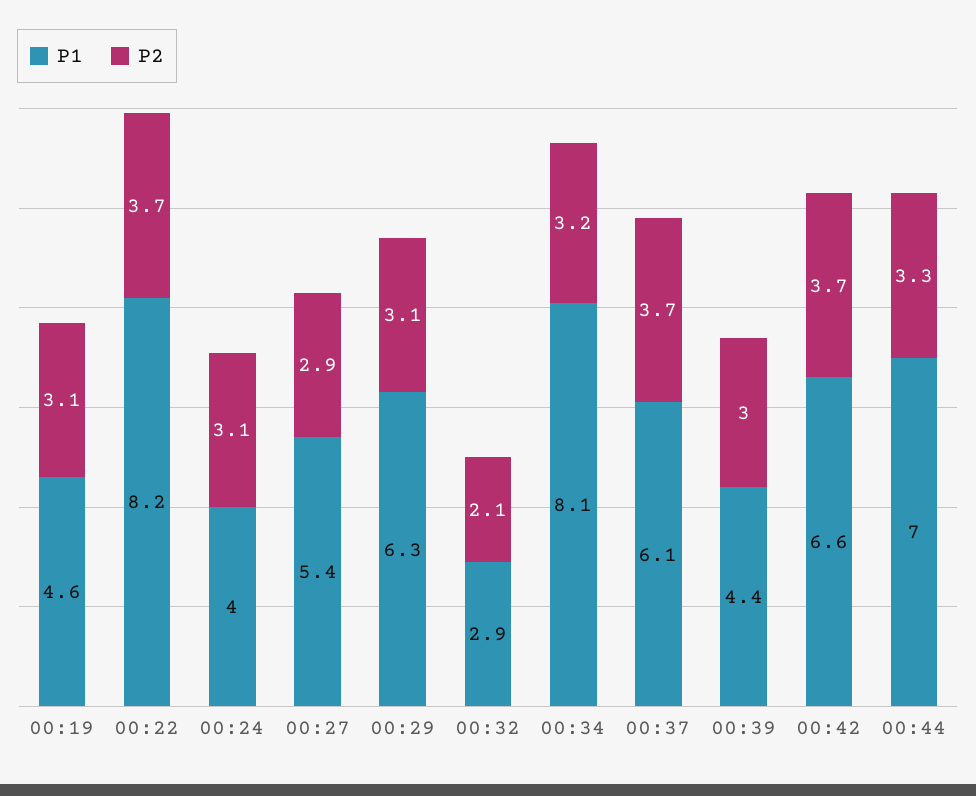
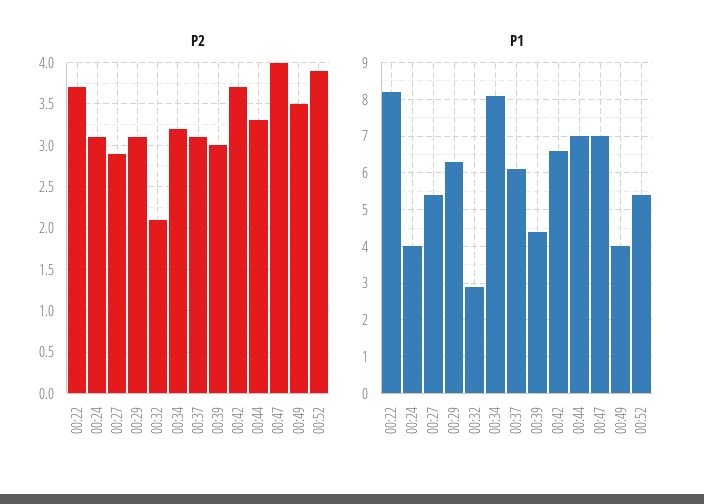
P1, 00:19: 4.6 -> none
P2, 00:19: 3.1 -> none
P2, 00:37: 3.7 -> 3.1
P2, 00:47: none -> 4
P2, 00:49: none -> 3.5
P2, 00:52: none -> 3.9
P1, 00:47: none -> 7
P1, 00:49: none -> 4
P1, 00:52: none -> 5.5

